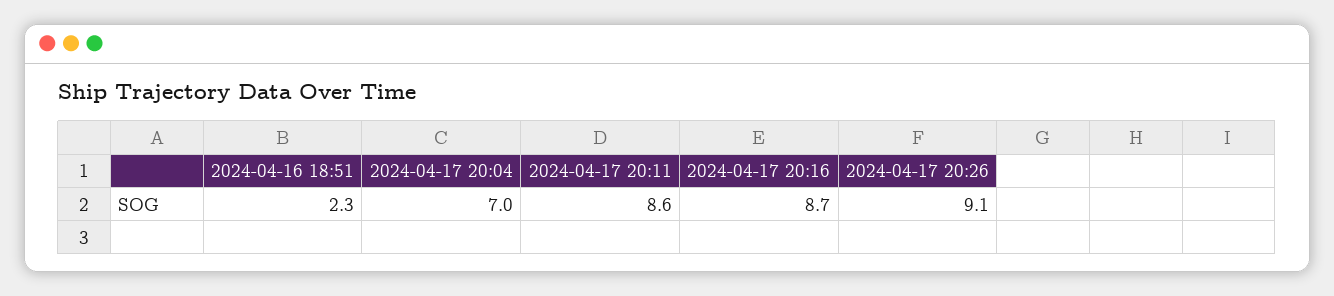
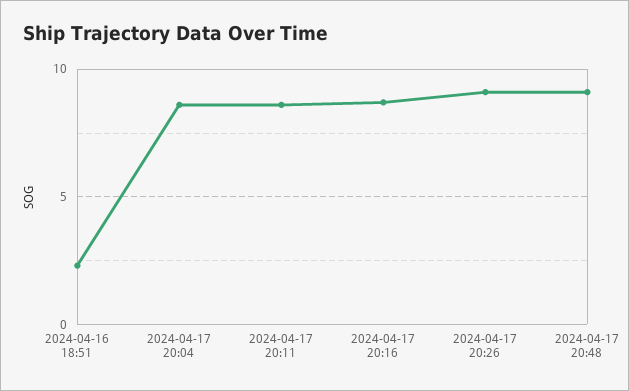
2024-04-17 20:04: 7 -> 8.5
2024-04-17 20:48: none -> 9

